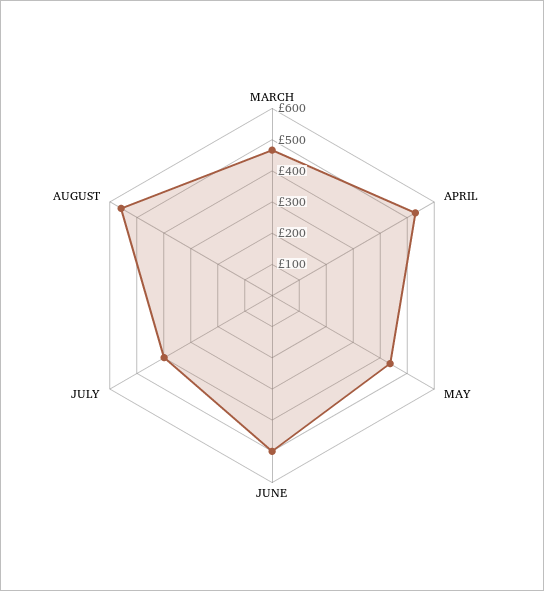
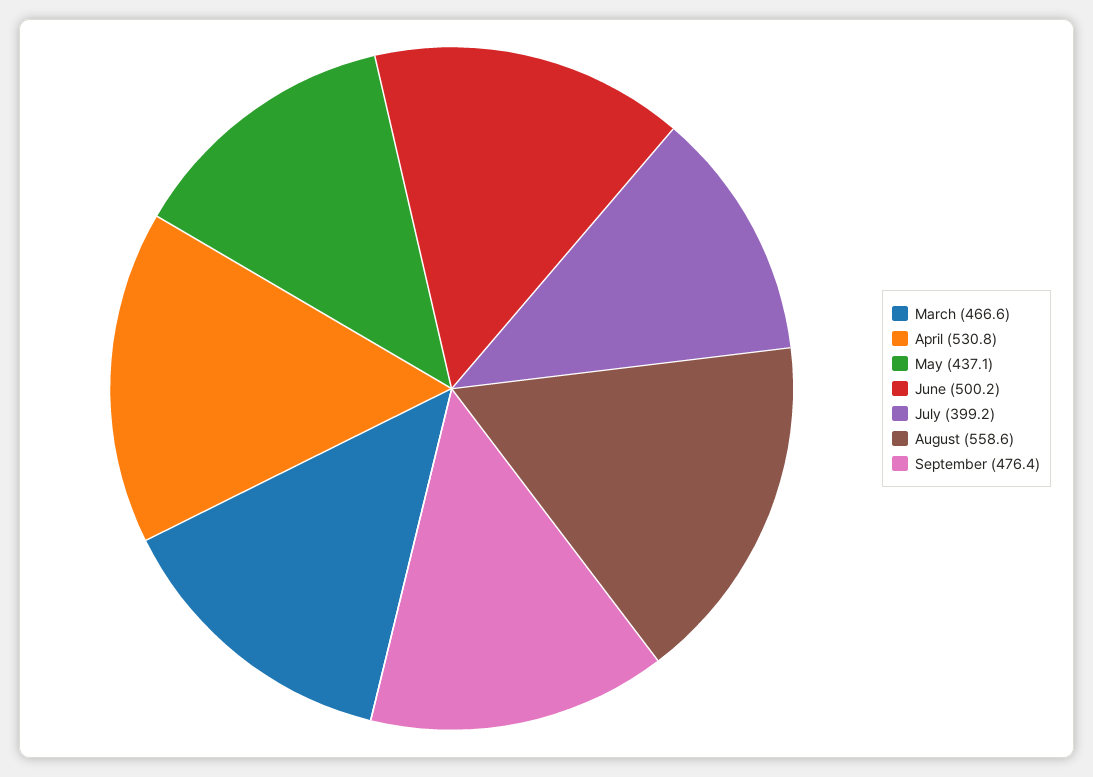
September: none -> 476.4

